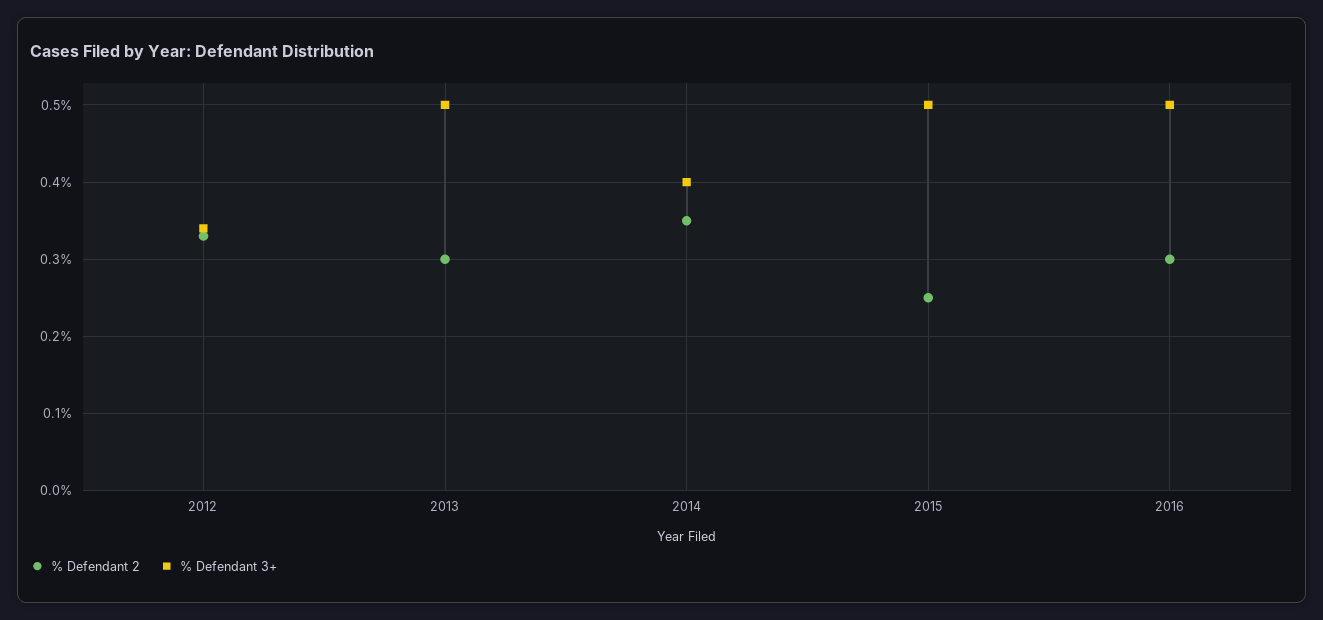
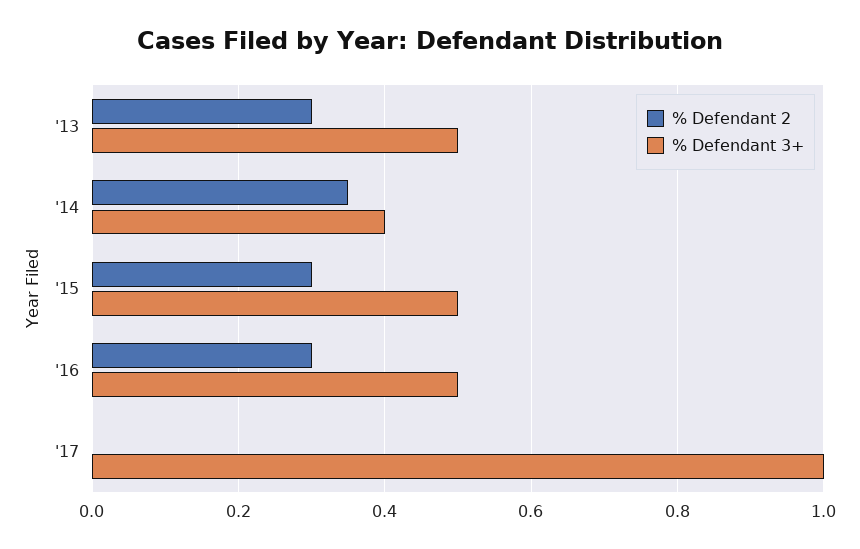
% Defendant 2, 2012: 0.33 -> none
% Defendant 3+, 2012: 0.34 -> none
% Defendant 2, 2015: 0.25 -> 0.3
% Defendant 2, '17: none -> 0
% Defendant 3+, '17: none -> 1

